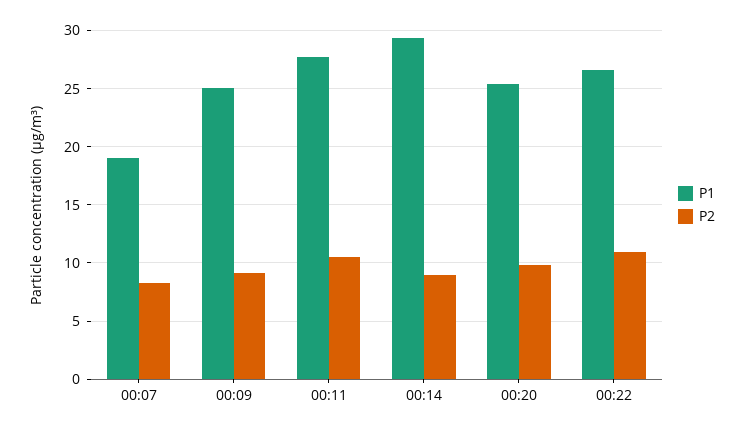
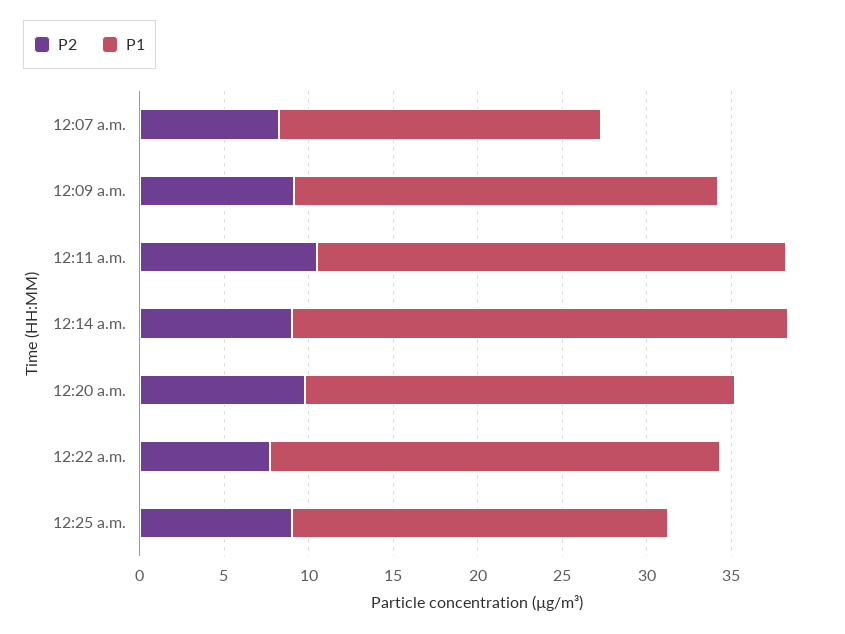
P2, 00:22: 11 -> 8
P2, 12:25 a.m.: none -> 9
P1, 12:25 a.m.: none -> 22

